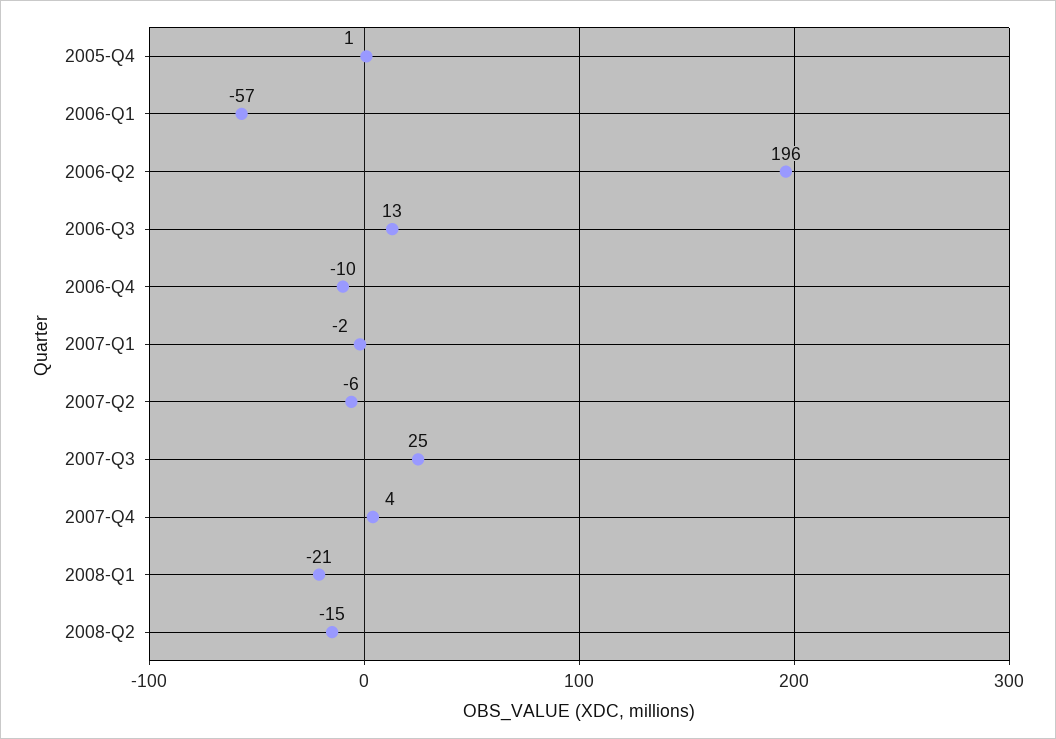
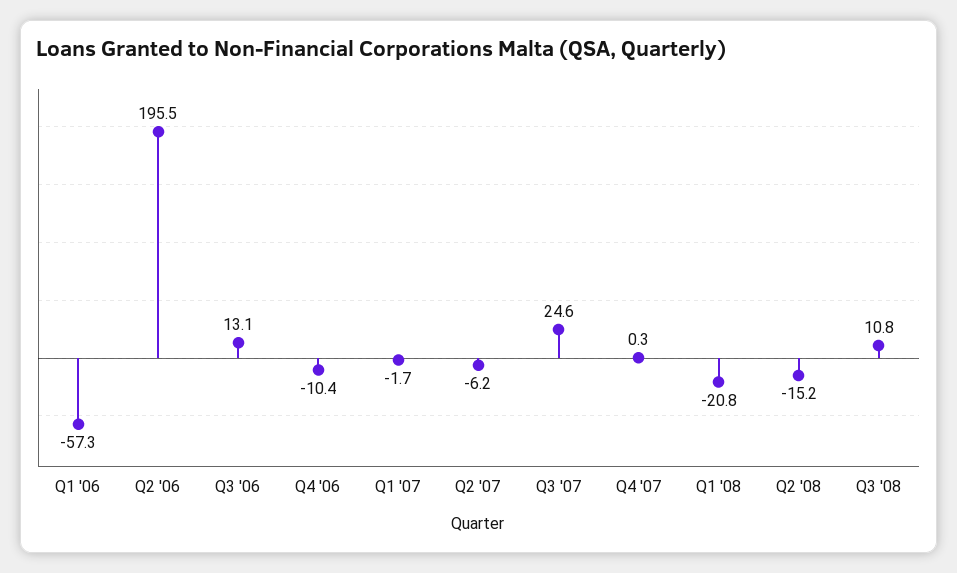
2005-Q4: 1 -> none
2007-Q4: 4 -> 0.3
Q3 '08: none -> 10.8

